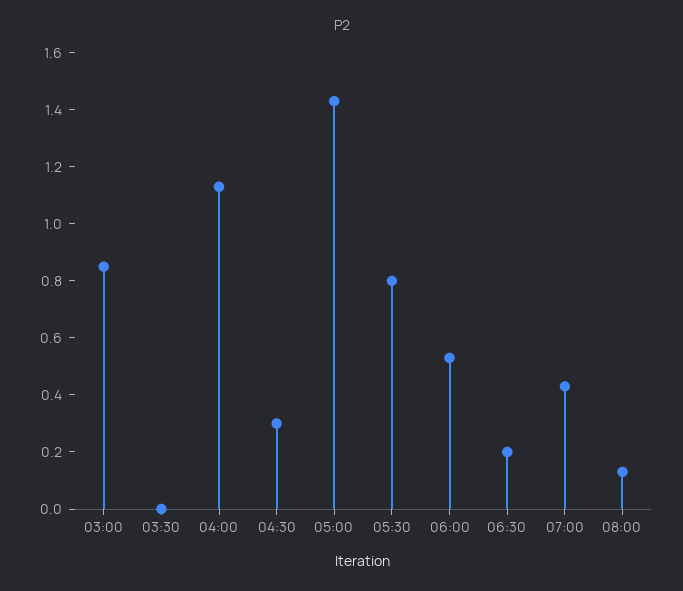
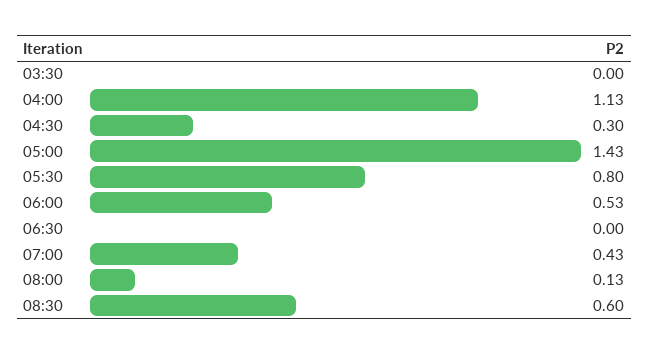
03:00: 0.85 -> none
06:30: 0.2 -> 0
08:30: none -> 0.6

